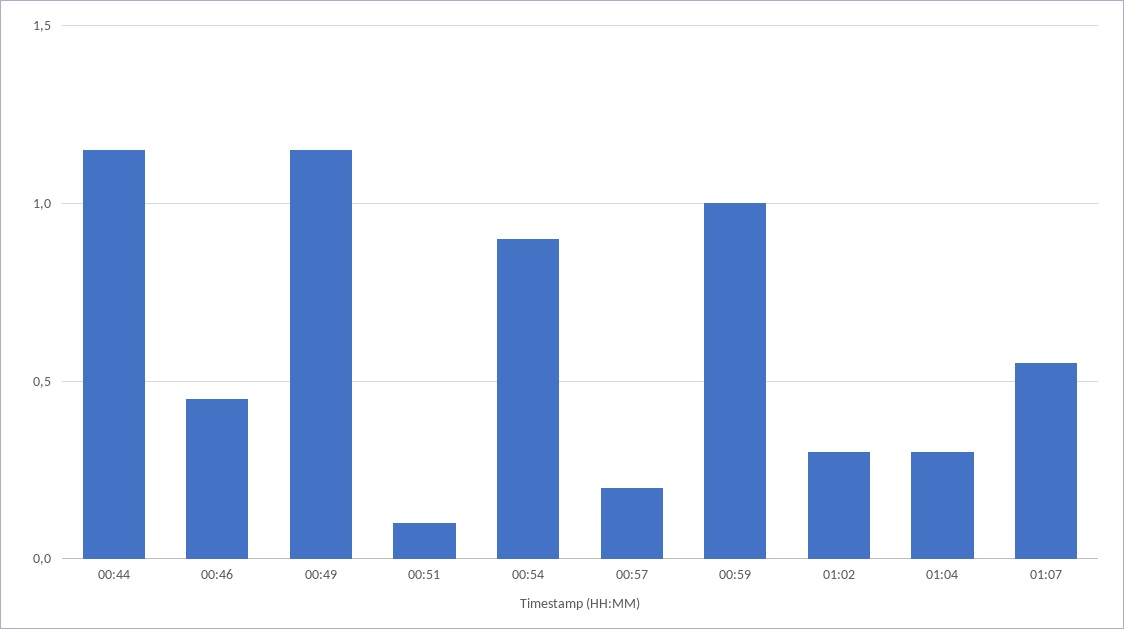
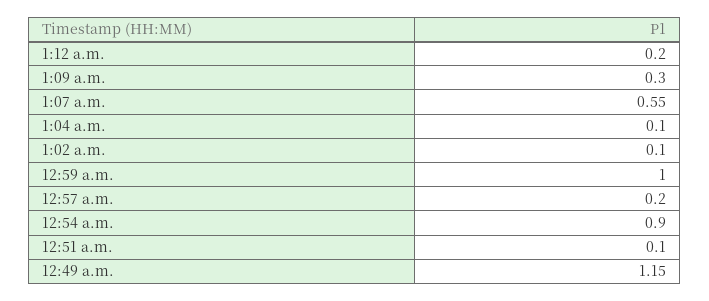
00:44: 1.15 -> none
00:46: 0.45 -> none
01:02: 0.3 -> 0.1
01:04: 0.3 -> 0.1
1:12 a.m.: none -> 0.2
1:09 a.m.: none -> 0.3

